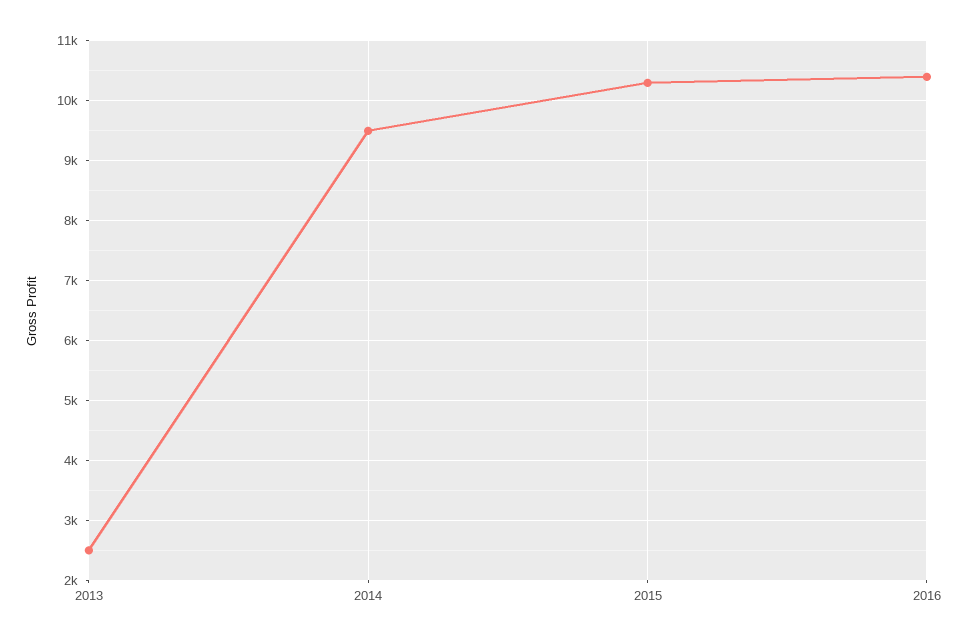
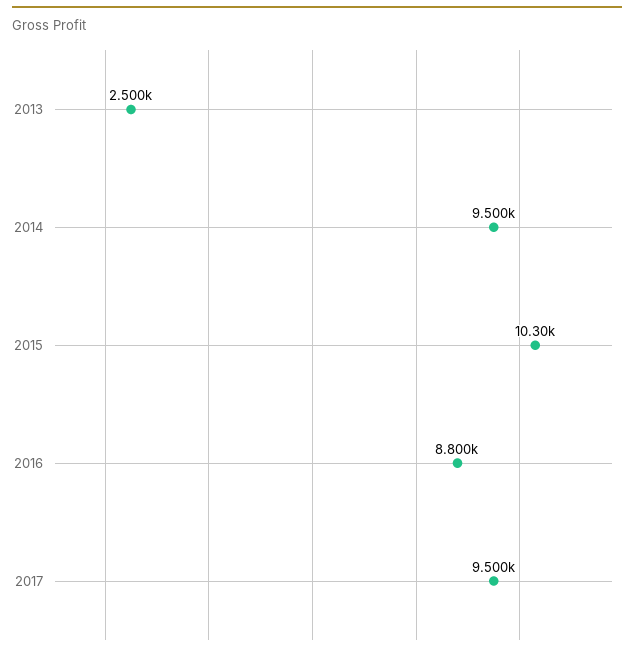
2016: 10400 -> 8800
2017: none -> 9500

